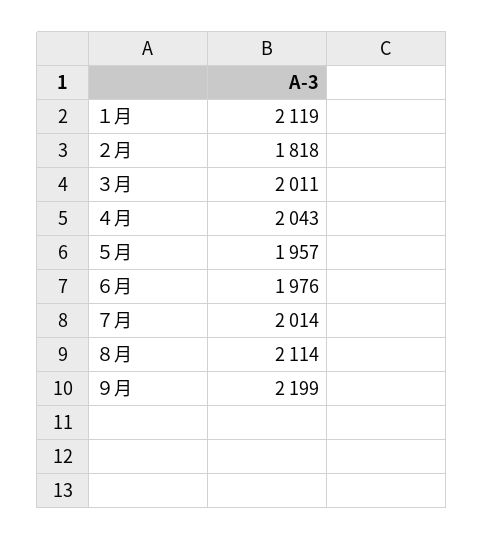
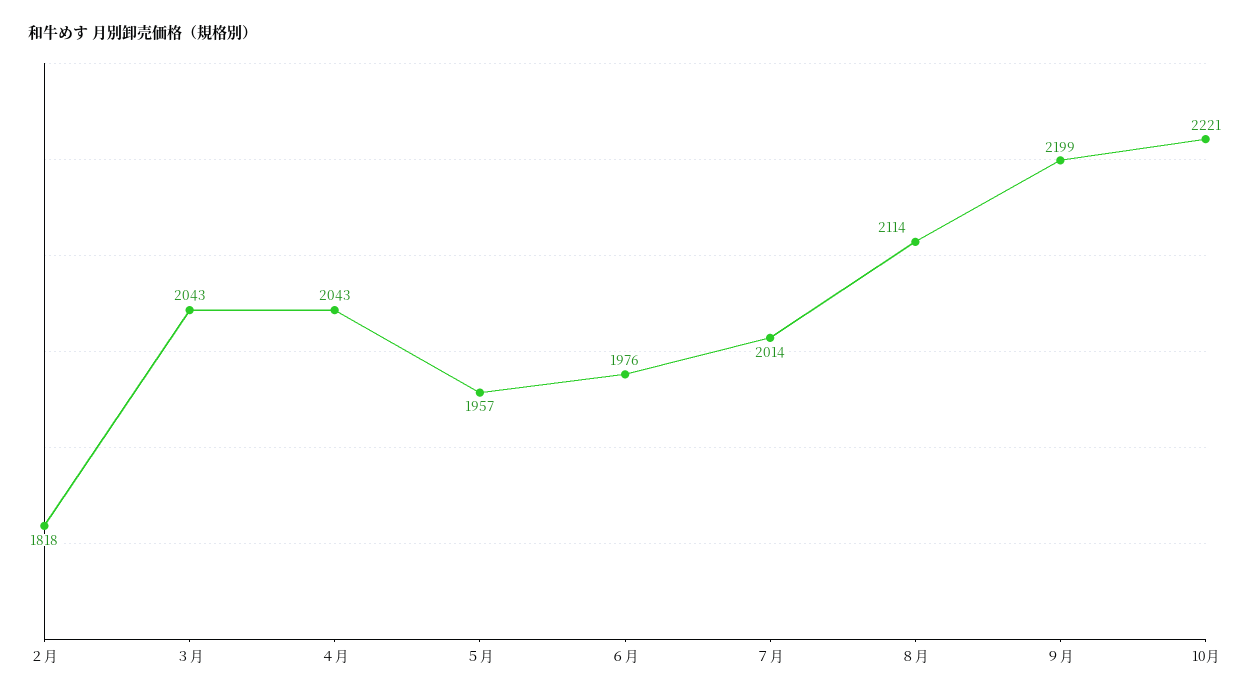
１月: 2119 -> none
３月: 2011 -> 2043
10月: none -> 2221

